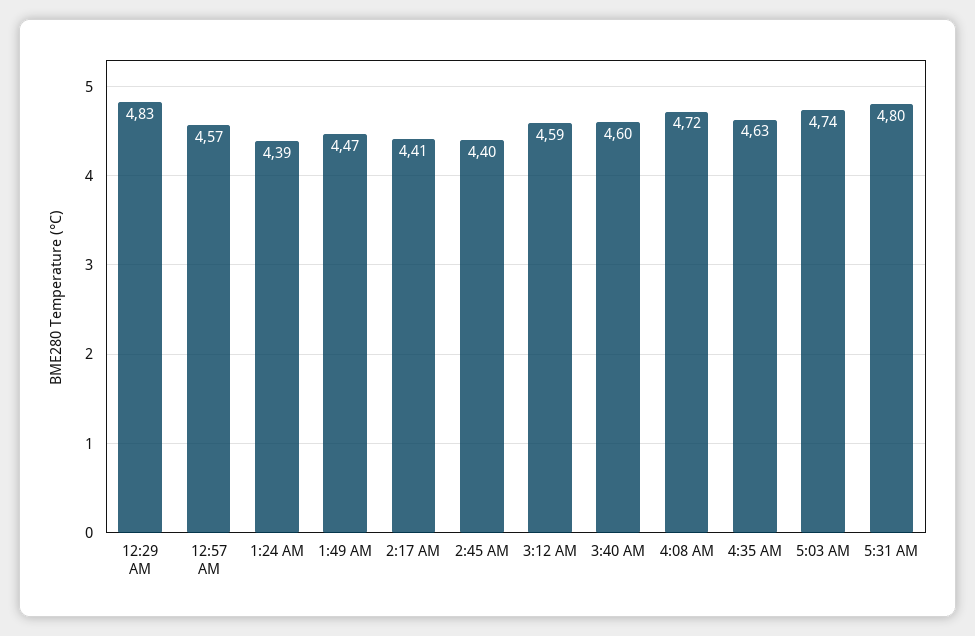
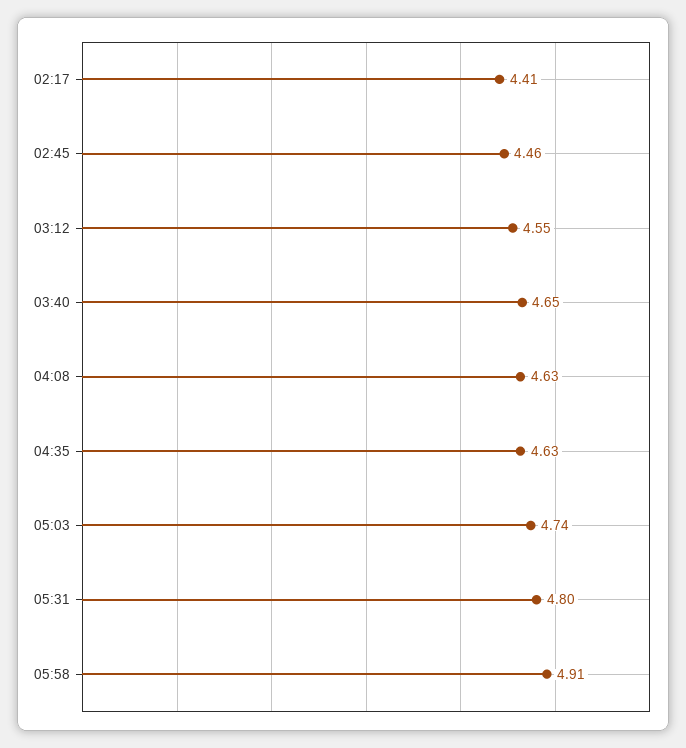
12:29 AM: 4.83 -> none
12:57 AM: 4.57 -> none
1:24 AM: 4.39 -> none
1:49 AM: 4.47 -> none
2:45 AM: 4.4 -> 4.46
3:12 AM: 4.59 -> 4.55
3:40 AM: 4.6 -> 4.65
4:08 AM: 4.72 -> 4.63
05:58: none -> 4.91

